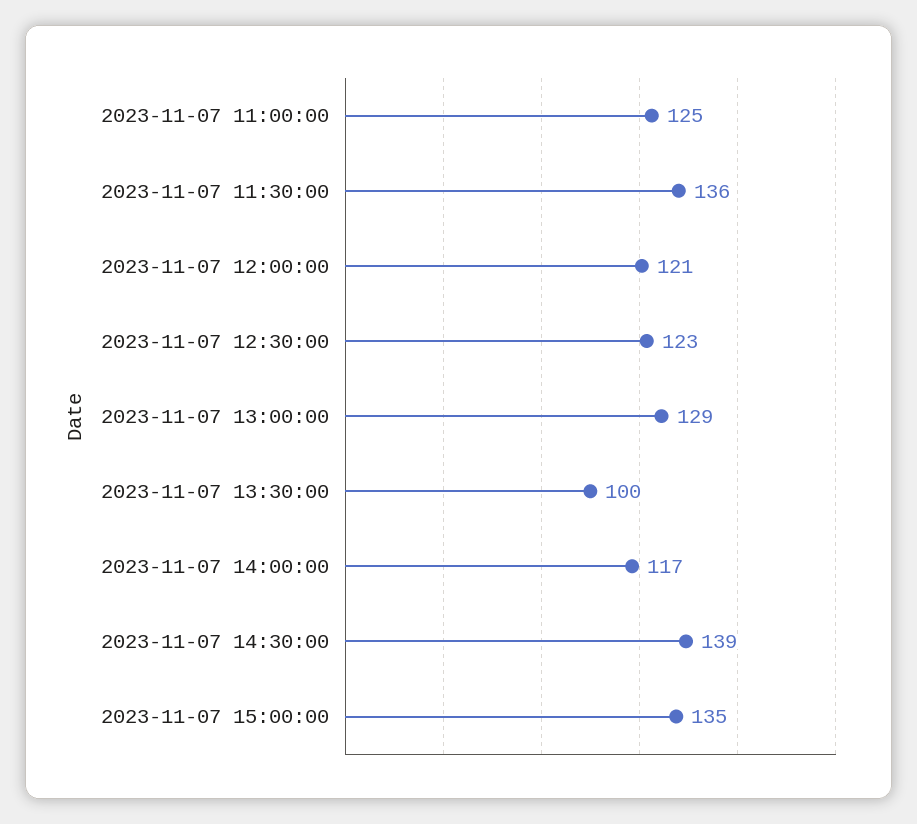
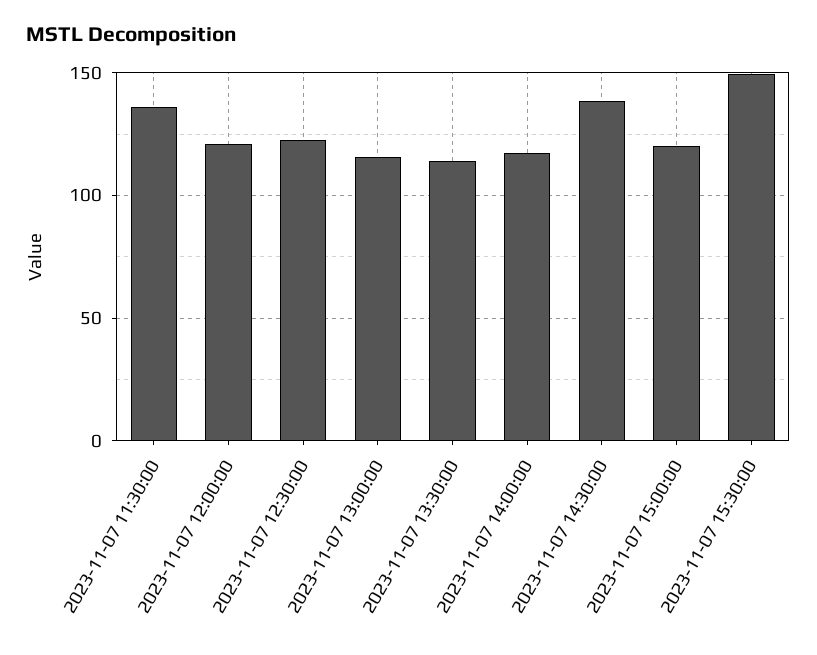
2023-11-07 11:00:00: 125 -> none
2023-11-07 13:00:00: 129 -> 115
2023-11-07 13:30:00: 100 -> 115
2023-11-07 15:00:00: 135 -> 120
2023-11-07 15:30:00: none -> 150

